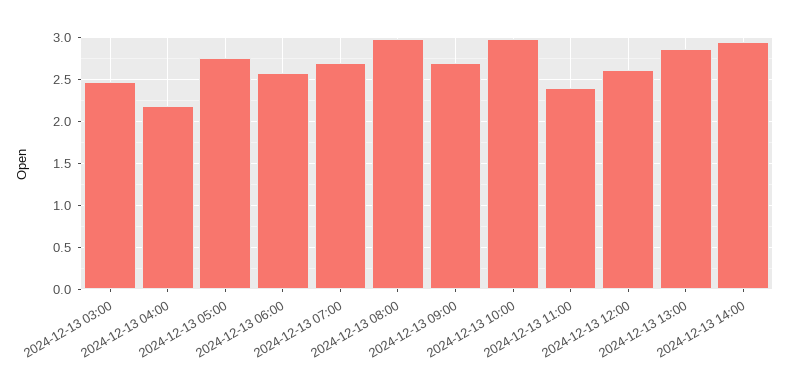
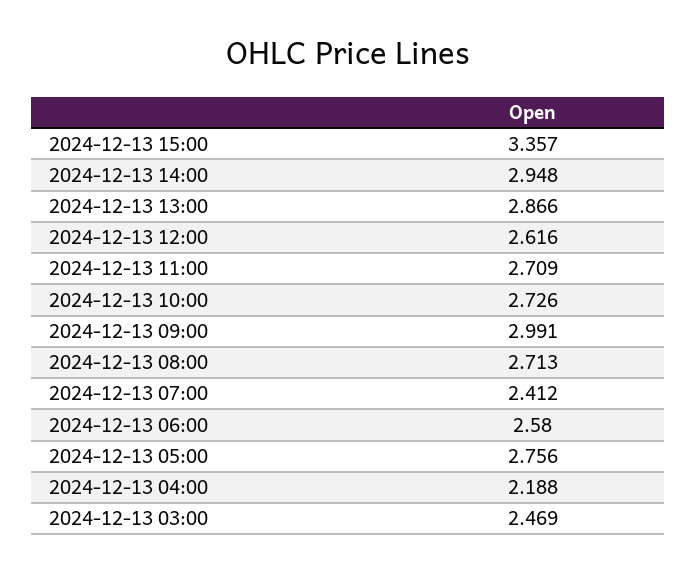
2024-12-13 07:00: 2.7 -> 2.412
2024-12-13 08:00: 3 -> 2.713
2024-12-13 09:00: 2.7 -> 2.991
2024-12-13 10:00: 3 -> 2.726
2024-12-13 11:00: 2.4 -> 2.709
2024-12-13 15:00: none -> 3.357

